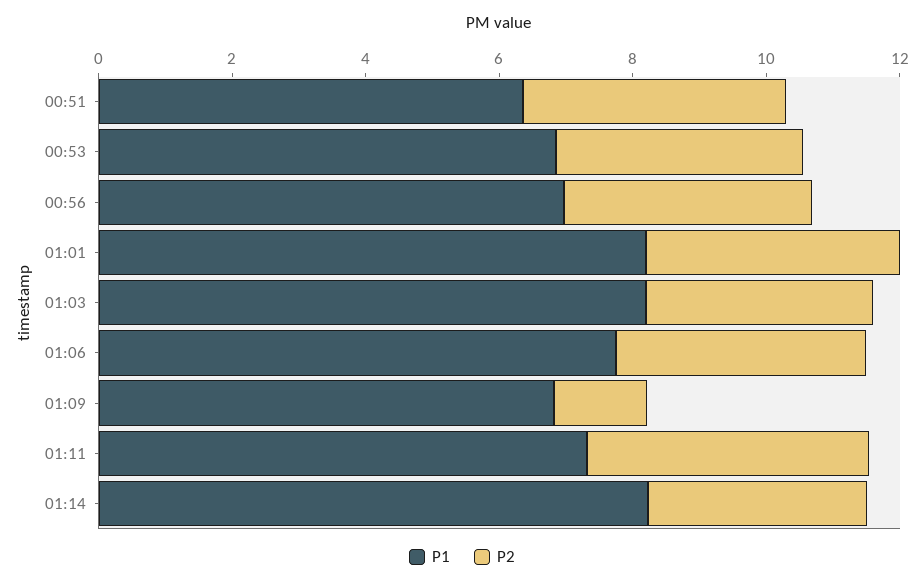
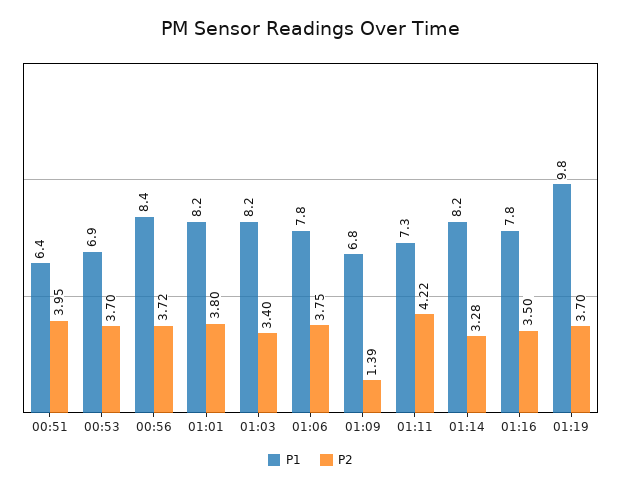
P1, 00:56: 7 -> 8.4
P1, 01:16: none -> 7.8
P2, 01:16: none -> 3.5
P1, 01:19: none -> 9.8
P2, 01:19: none -> 3.7

